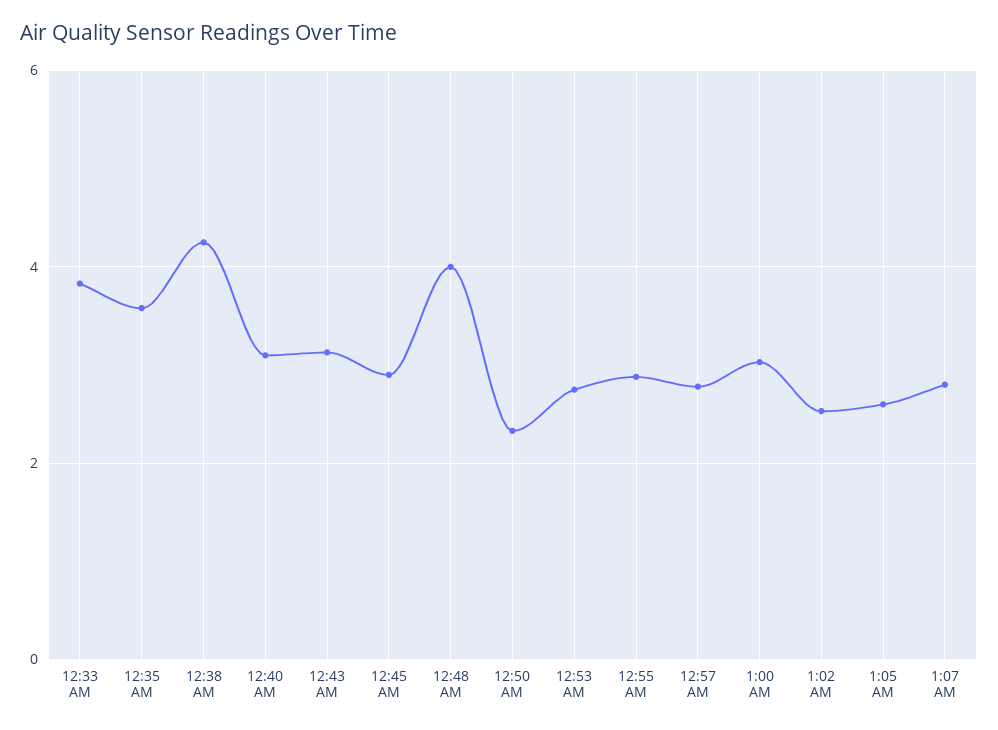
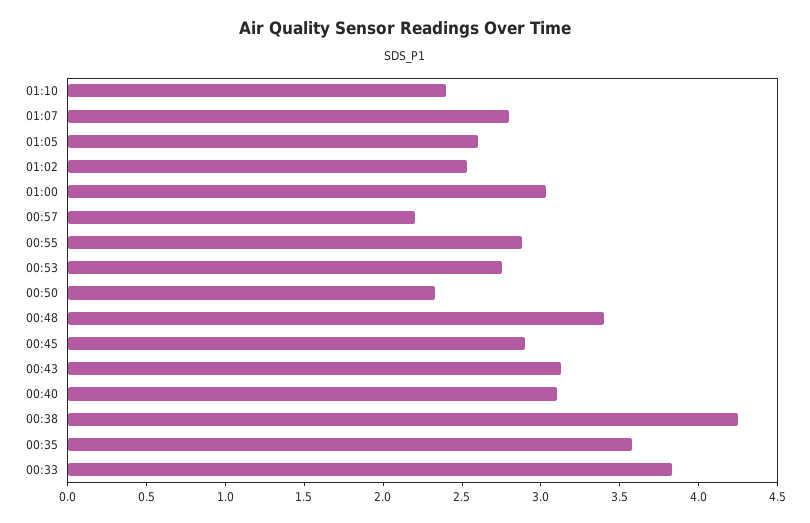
12:48 AM: 4 -> 3.4
12:57 AM: 2.8 -> 2.2
01:10: none -> 2.4

